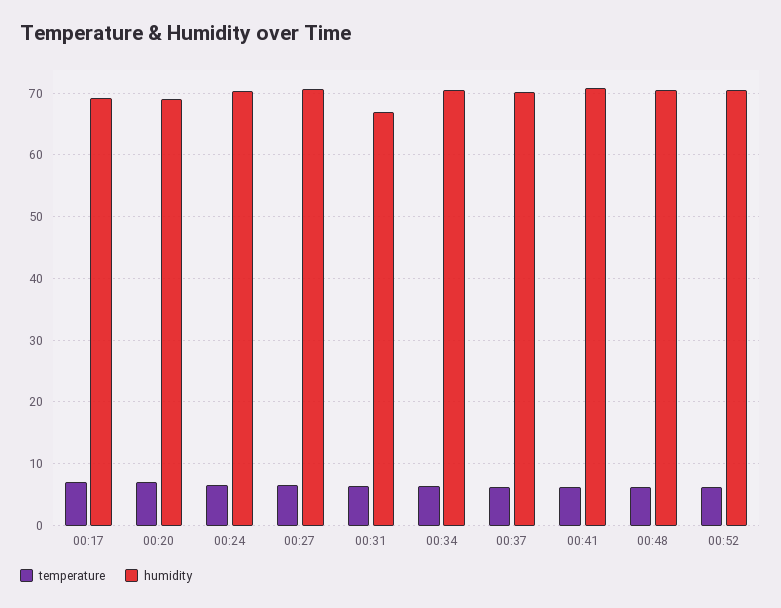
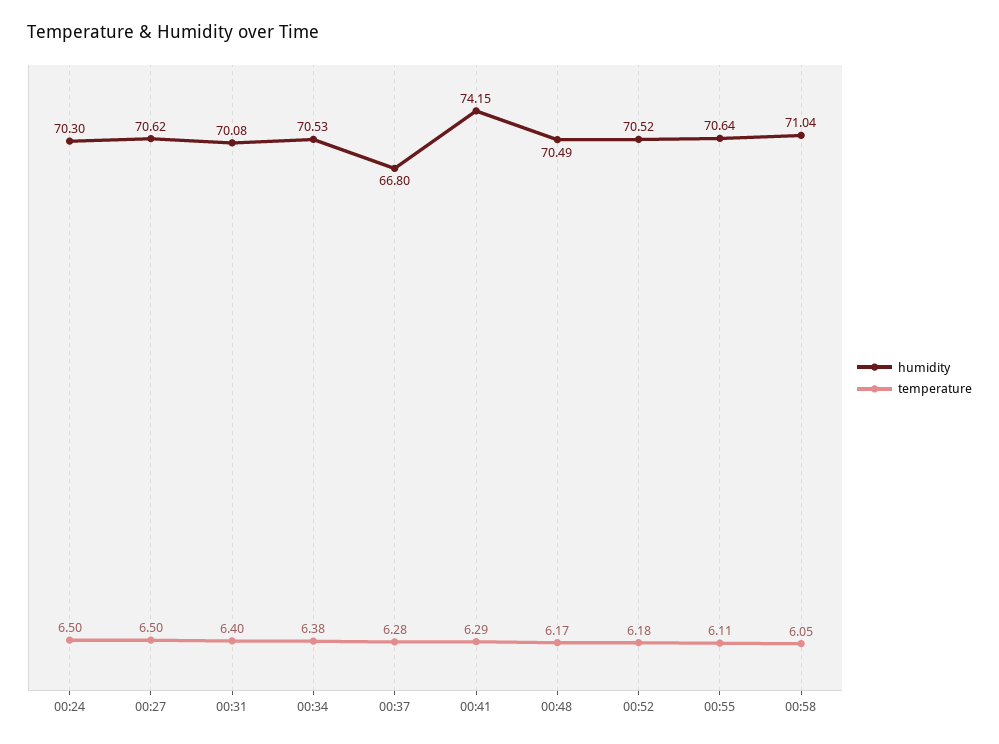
temperature, 00:17: 7 -> none
humidity, 00:17: 69 -> none
temperature, 00:20: 7 -> none
humidity, 00:20: 69 -> none
humidity, 00:31: 67 -> 70.08
humidity, 00:37: 70 -> 66.8
humidity, 00:41: 71 -> 74.15
humidity, 00:55: none -> 70.64
temperature, 00:55: none -> 6.11
humidity, 00:58: none -> 71.04
temperature, 00:58: none -> 6.05

